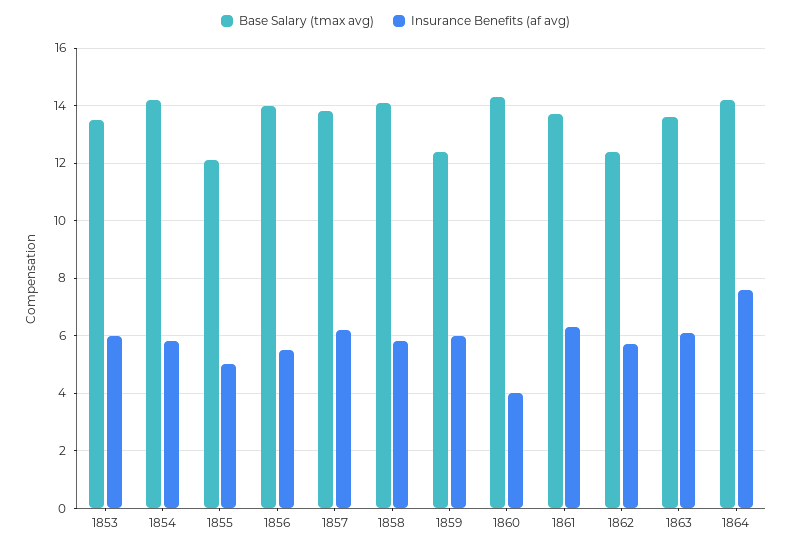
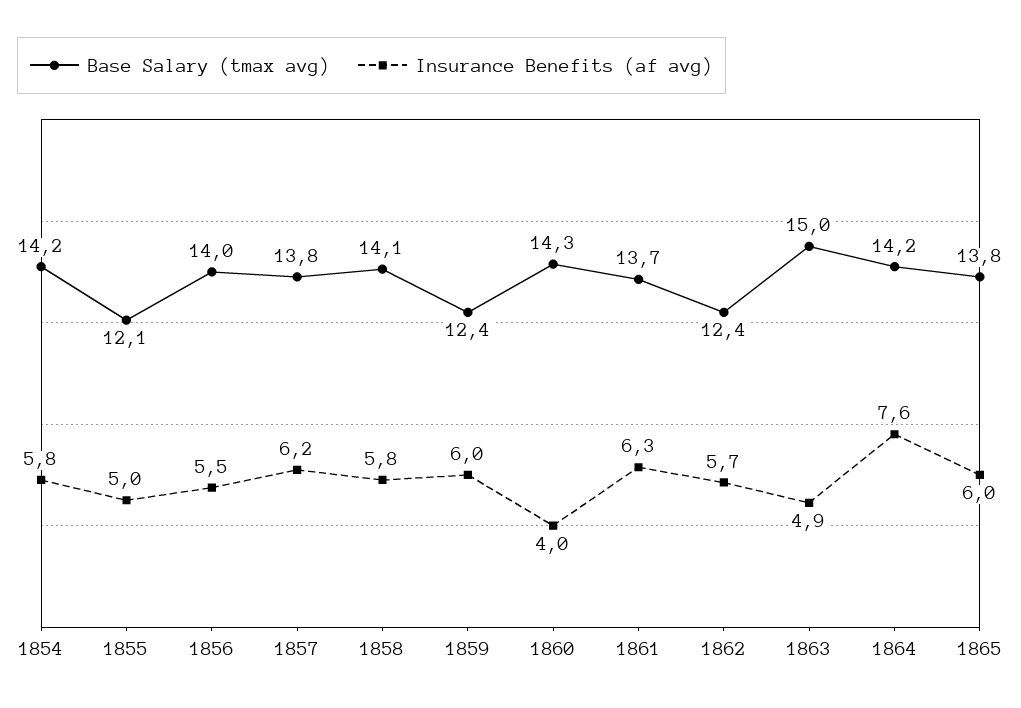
Base Salary (tmax avg), 1853: 13.5 -> none
Insurance Benefits (af avg), 1853: 6 -> none
Base Salary (tmax avg), 1863: 13.5 -> 15
Insurance Benefits (af avg), 1863: 6 -> 4.9
Base Salary (tmax avg), 1865: none -> 13.8
Insurance Benefits (af avg), 1865: none -> 6

